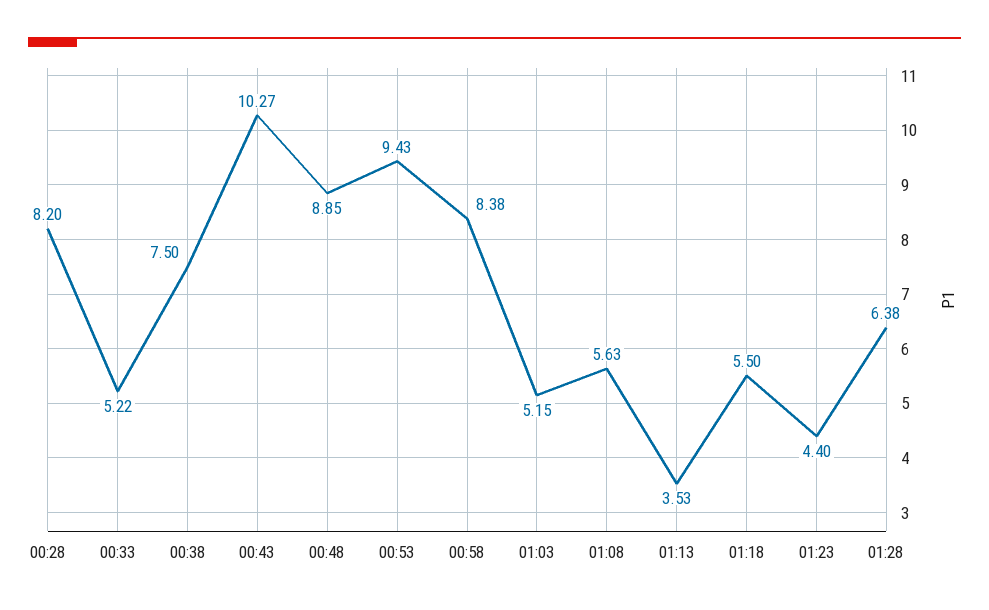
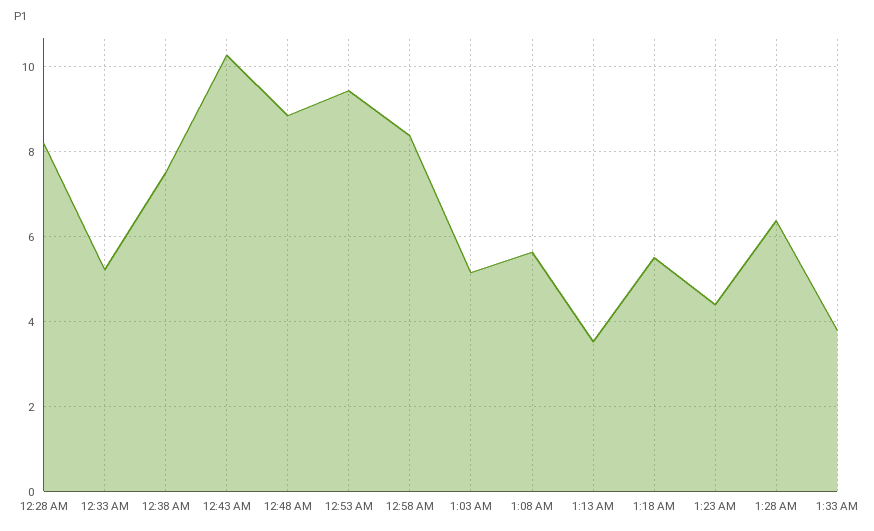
1:33 AM: none -> 3.8

